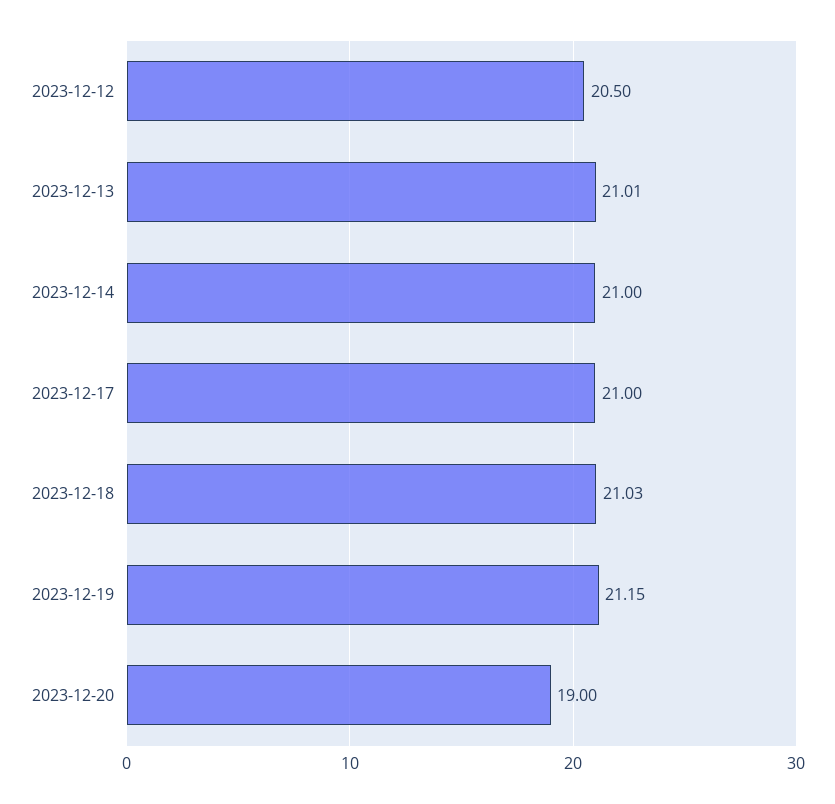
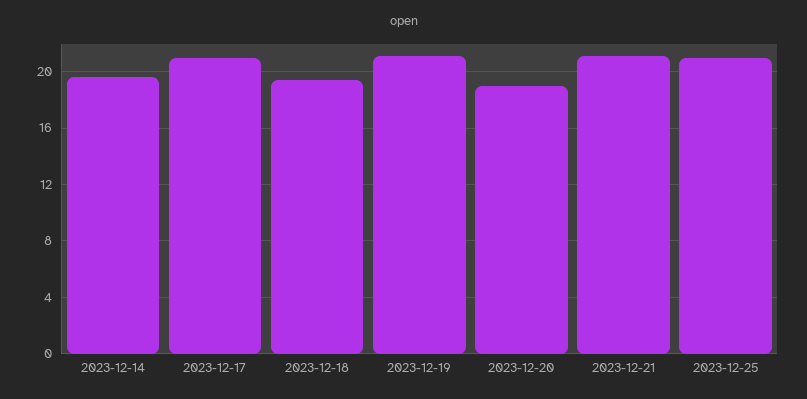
2023-12-12: 20.5 -> none
2023-12-13: 21.01 -> none
2023-12-14: 21 -> 19.5
2023-12-18: 21.03 -> 19.5
2023-12-21: none -> 21
2023-12-25: none -> 21

